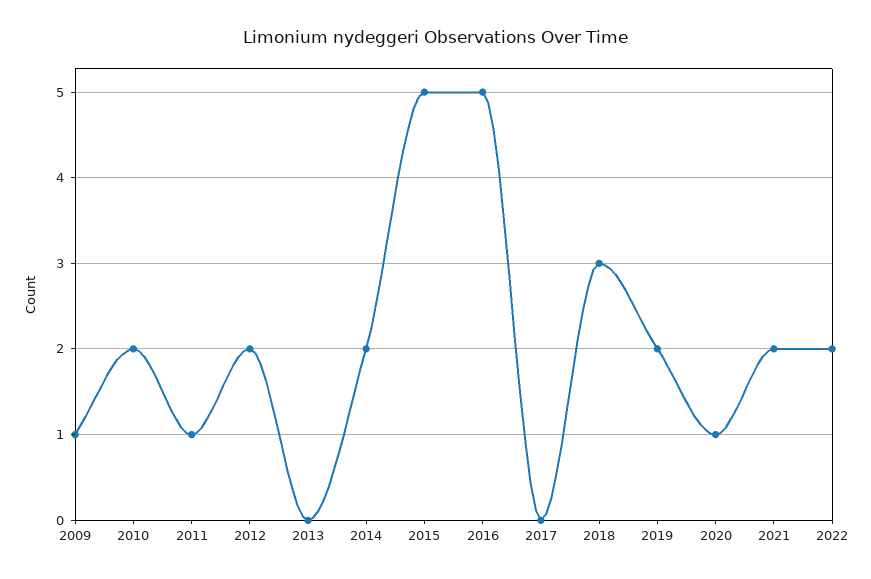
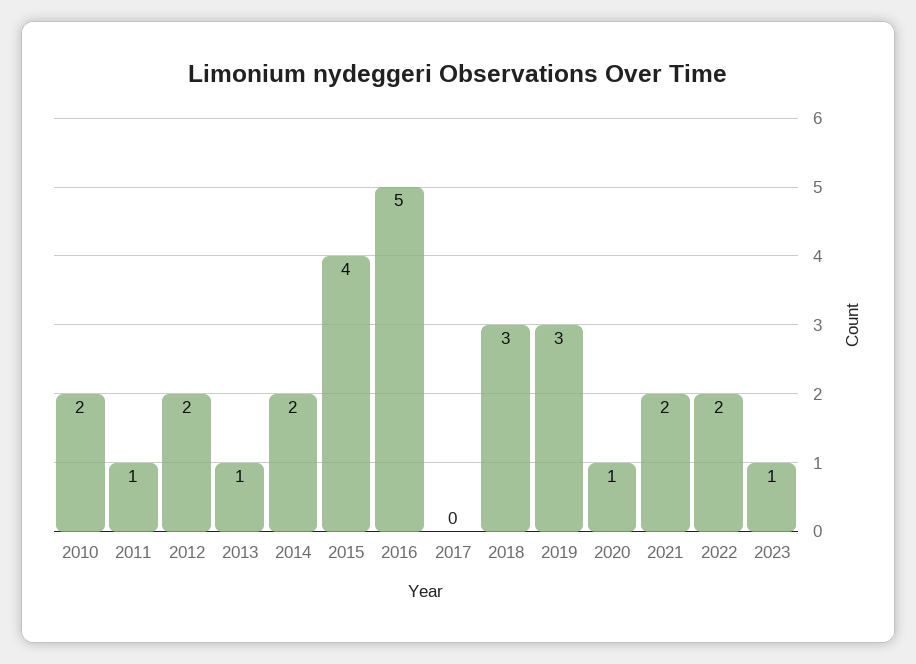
2009: 1 -> none
2013: 0 -> 1
2015: 5 -> 4
2019: 2 -> 3
2023: none -> 1

